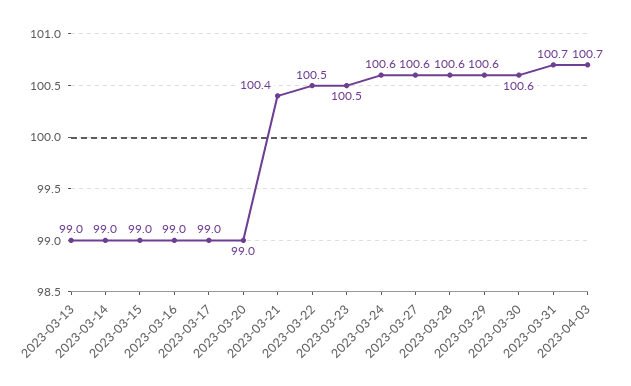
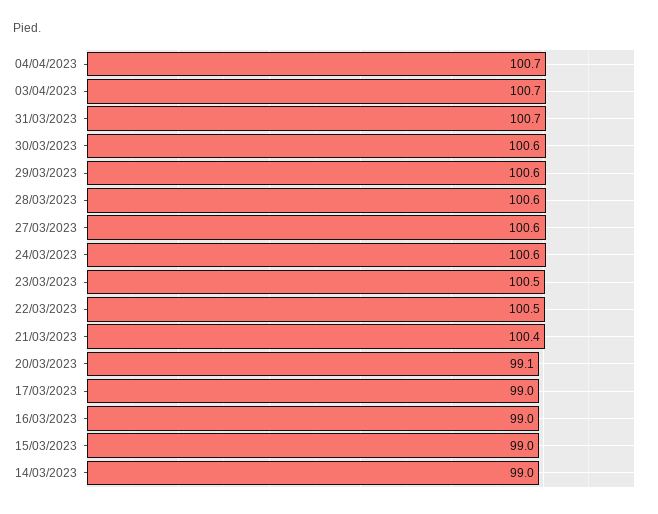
2023-03-13: 99 -> none
2023-03-20: 99 -> 99.1
04/04/2023: none -> 100.7

